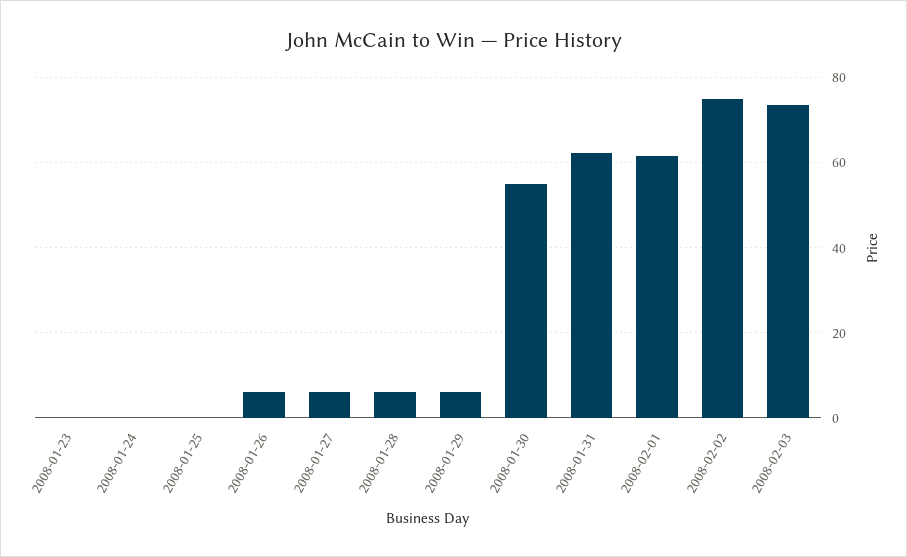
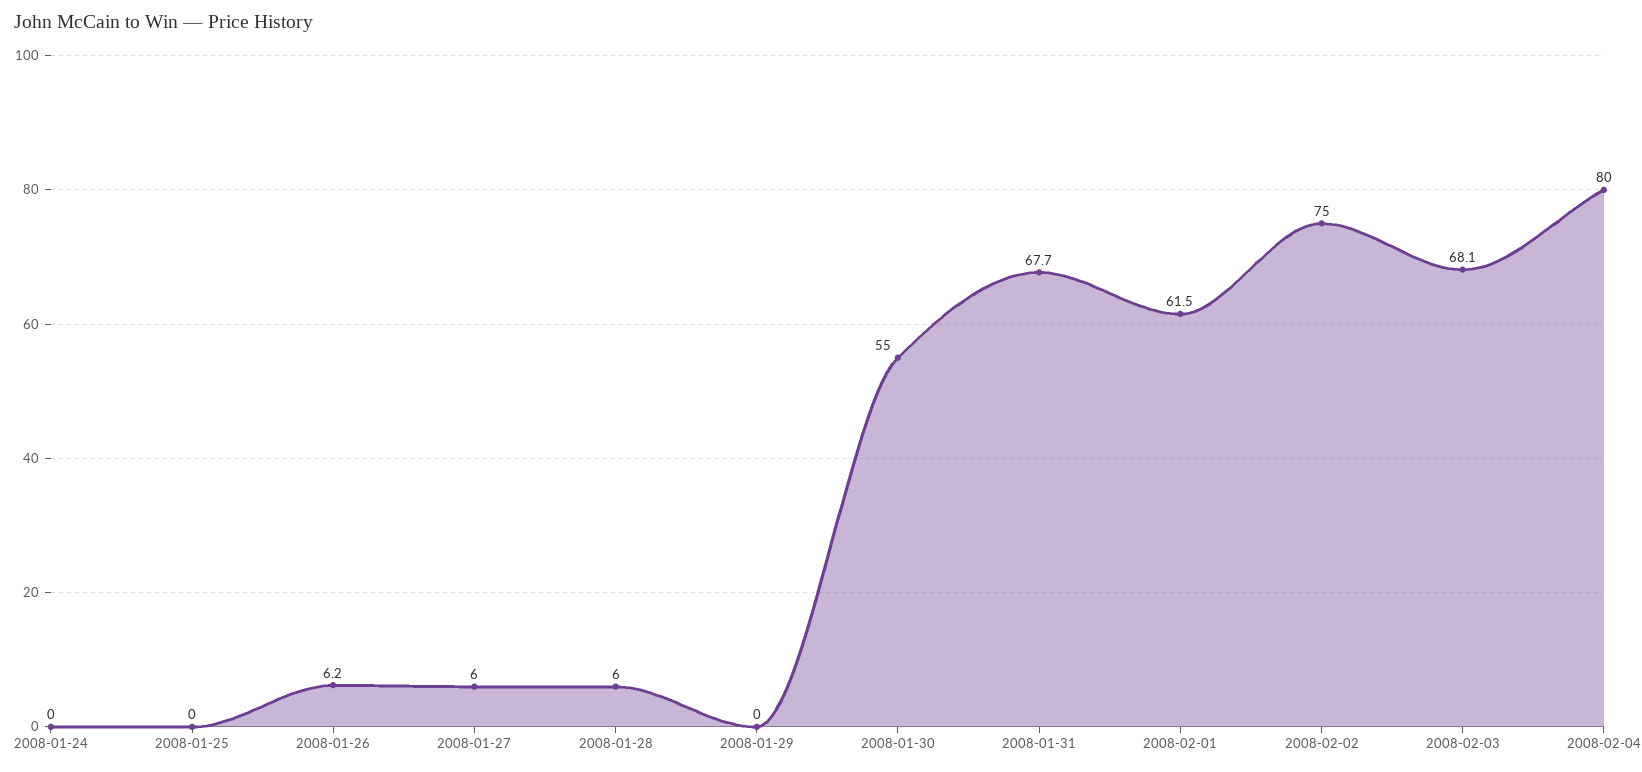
2008-01-23: 0 -> none
2008-01-29: 6 -> 0
2008-01-31: 62 -> 67.7
2008-02-03: 74 -> 68.1
2008-02-04: none -> 80

